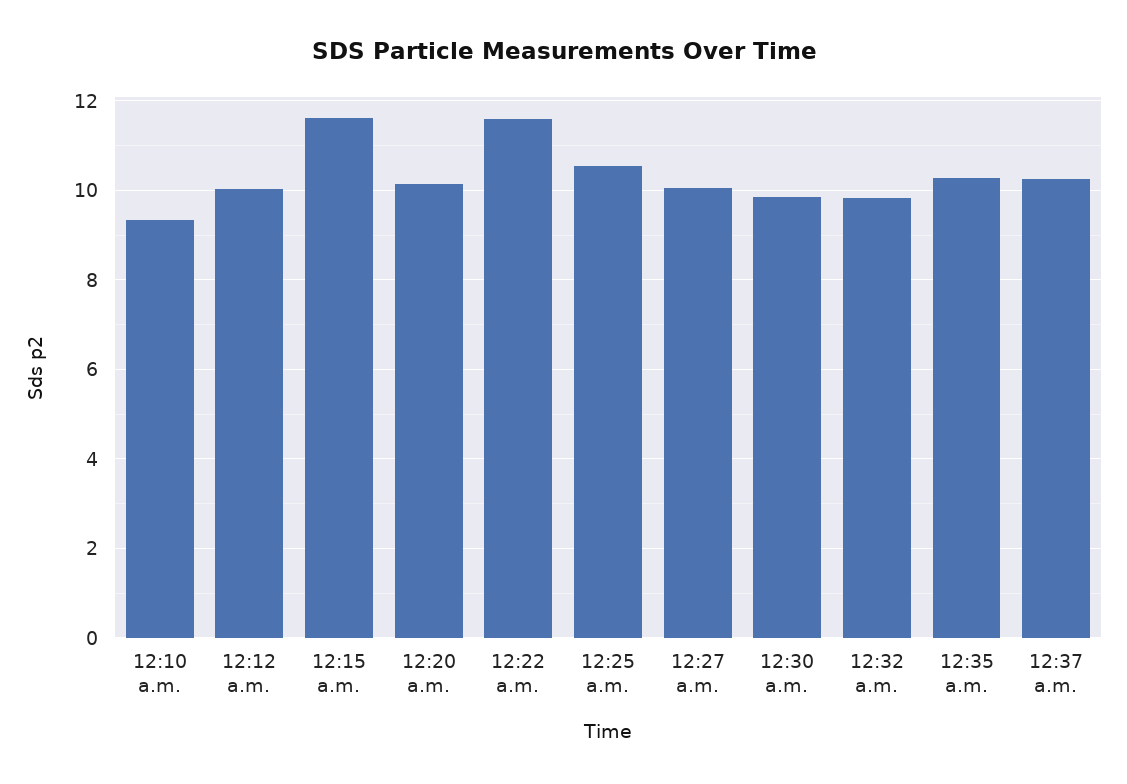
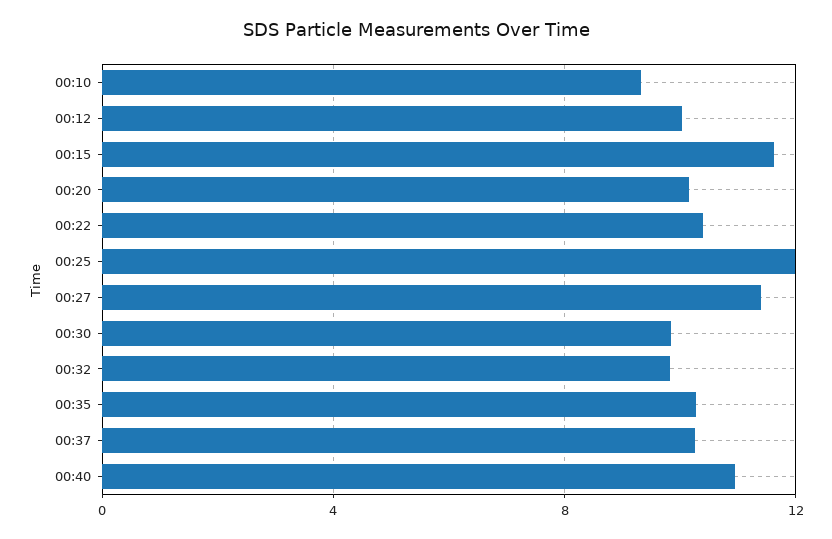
12:22 a.m.: 11.6 -> 10.5
12:25 a.m.: 10.6 -> 12
12:27 a.m.: 10 -> 11.5
00:40: none -> 11

